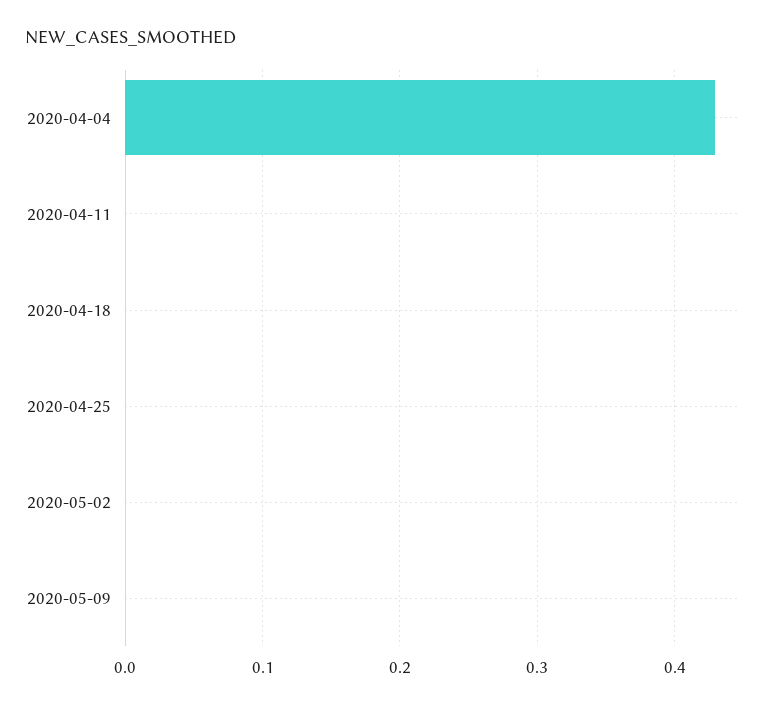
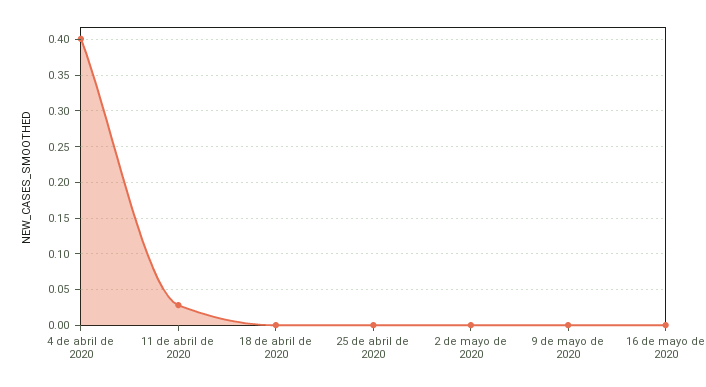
2020-04-04: 0.43 -> 0.4
2020-04-11: 0 -> 0.03
16 de mayo de 2020: none -> 0

